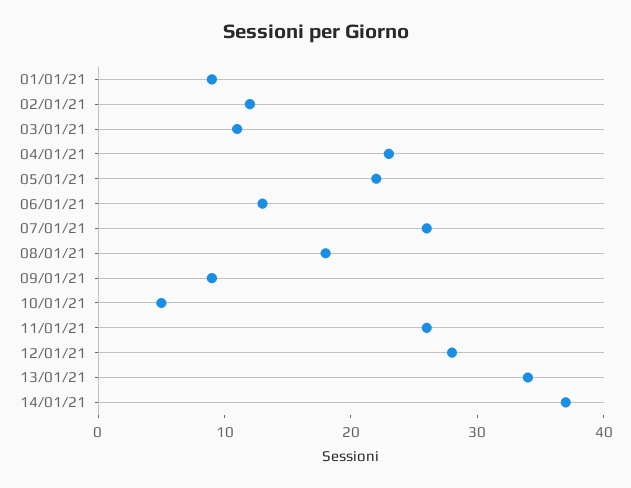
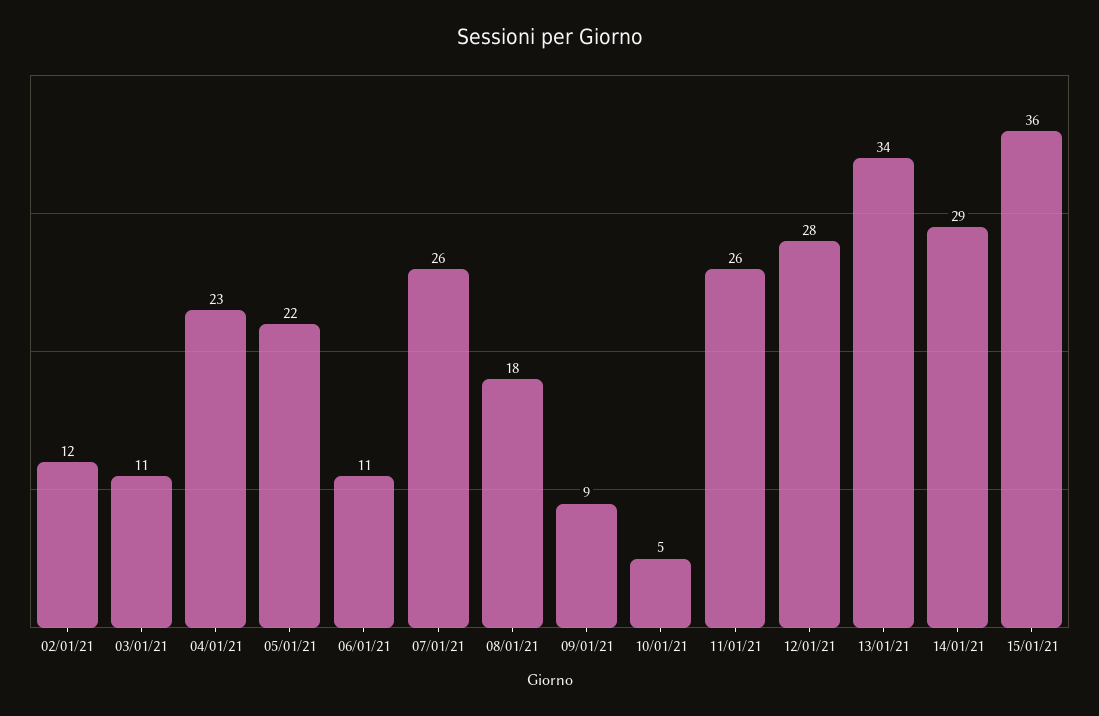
01/01/21: 9 -> none
06/01/21: 13 -> 11
14/01/21: 37 -> 29
15/01/21: none -> 36

